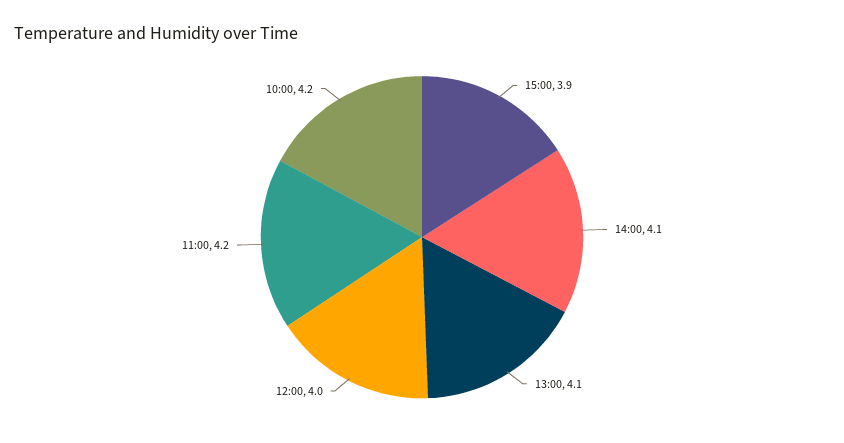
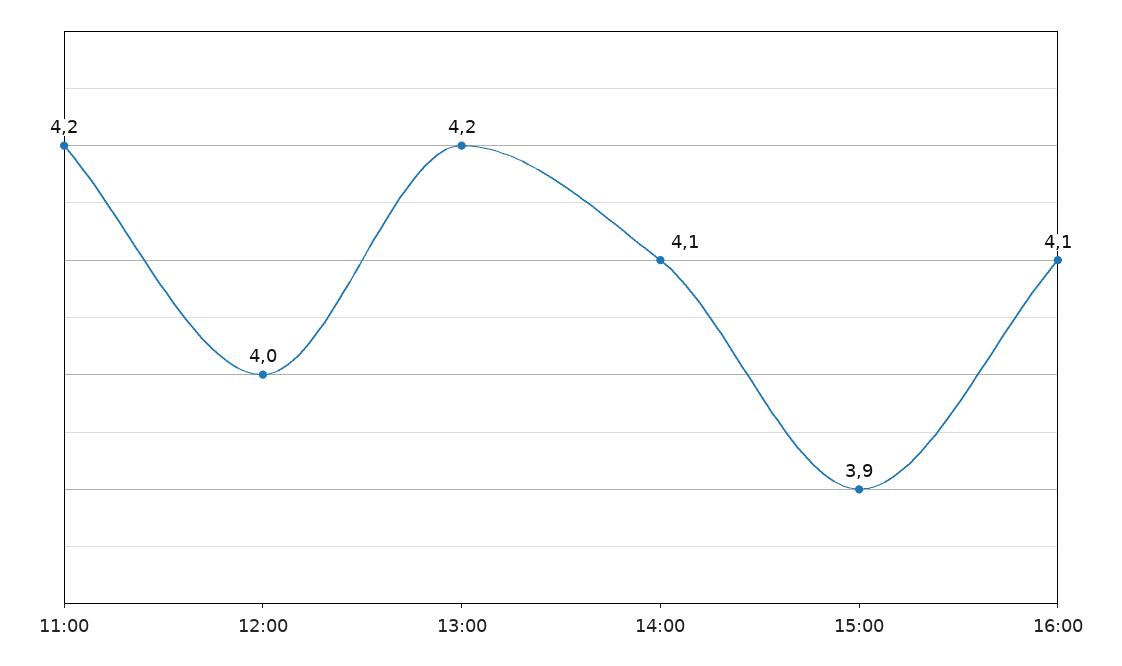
13:00: 4.1 -> 4.2
10:00: 4.2 -> none
16:00: none -> 4.1

